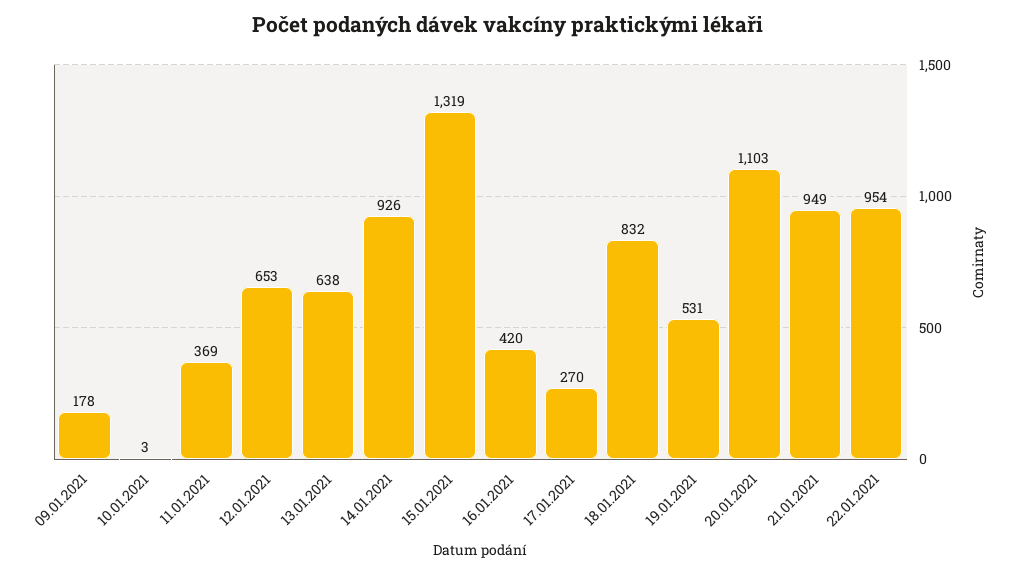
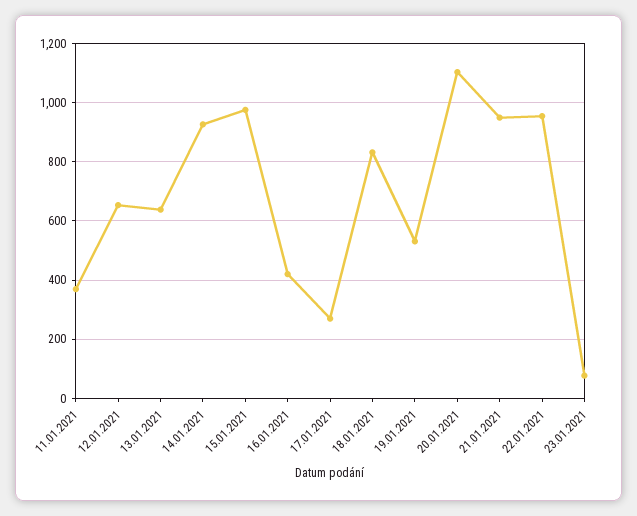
09.01.2021: 178 -> none
10.01.2021: 3 -> none
15.01.2021: 1319 -> 975
23.01.2021: none -> 75

